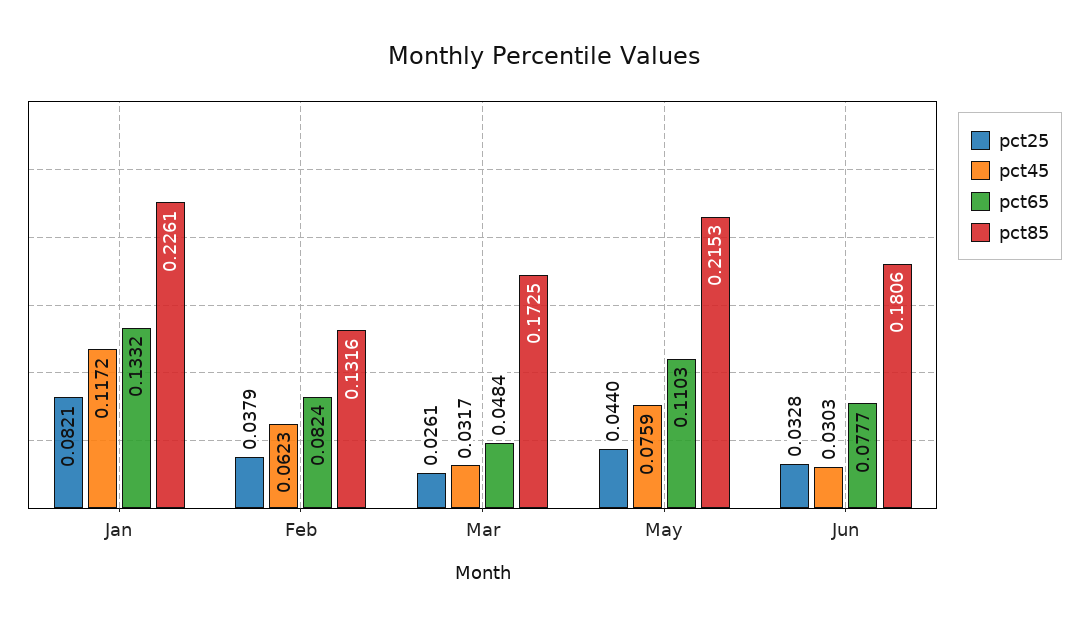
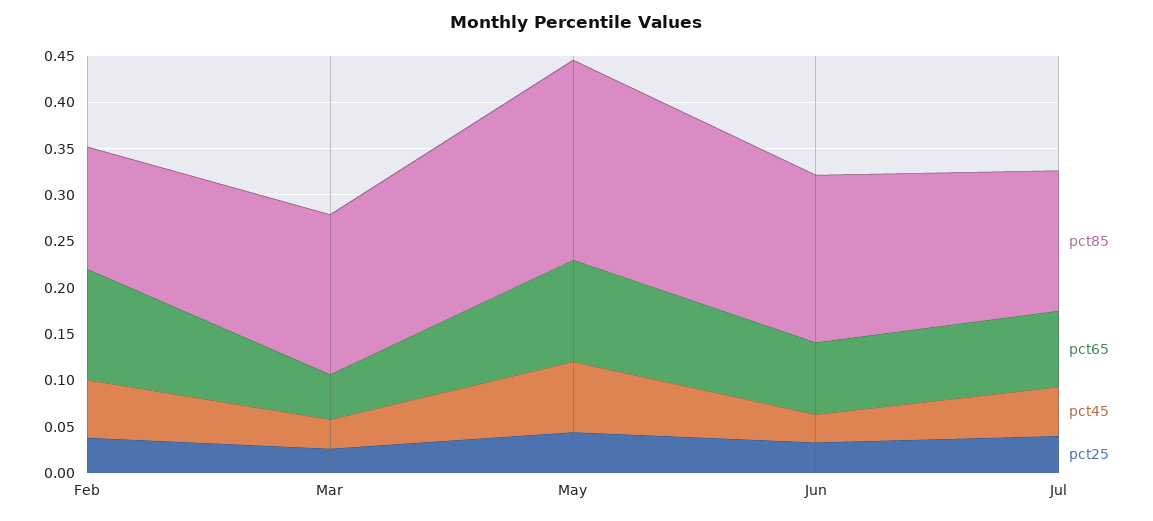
pct25, Jan: 0.0821 -> none
pct45, Jan: 0.1172 -> none
pct65, Jan: 0.1332 -> none
pct85, Jan: 0.2261 -> none
pct65, Feb: 0.0824 -> 0.12
pct85, Jul: none -> 0.15
pct65, Jul: none -> 0.08
pct45, Jul: none -> 0.05
pct25, Jul: none -> 0.04

